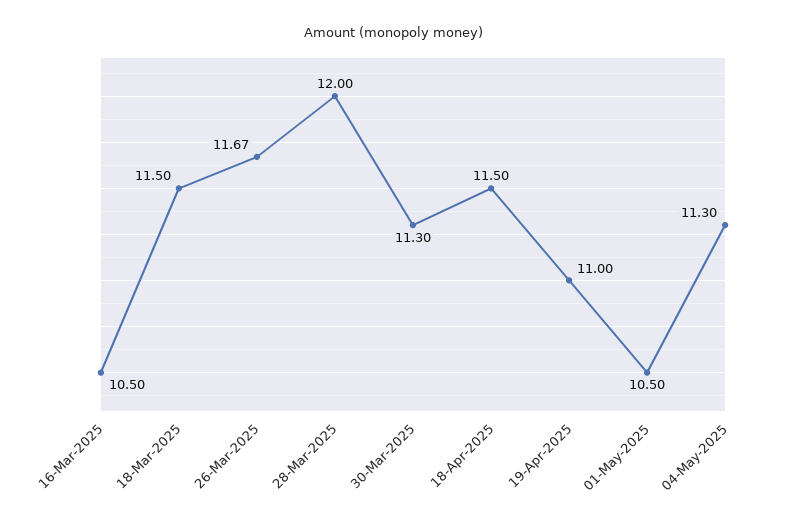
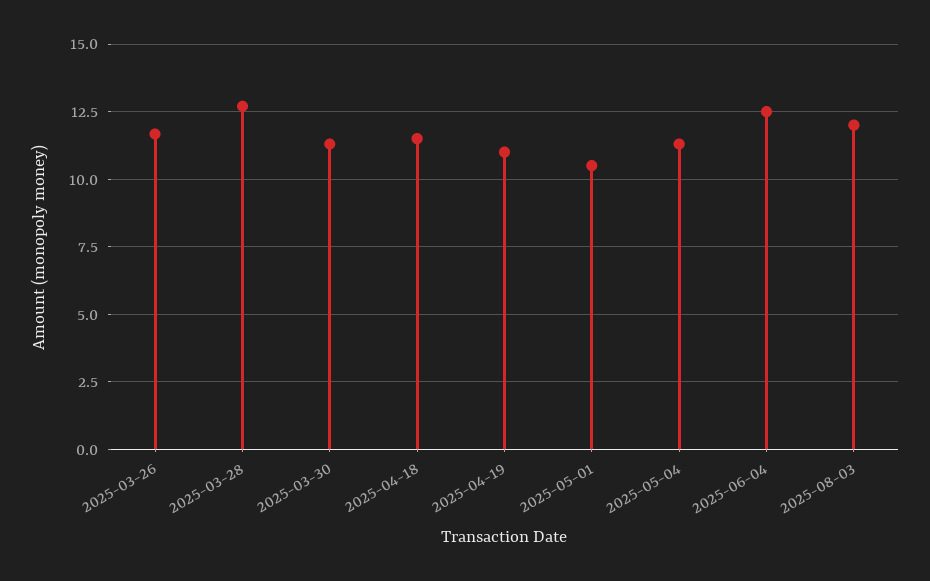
16-Mar-2025: 10.5 -> none
18-Mar-2025: 11.5 -> none
28-Mar-2025: 12 -> 12.75
2025-06-04: none -> 12.5
2025-08-03: none -> 12

